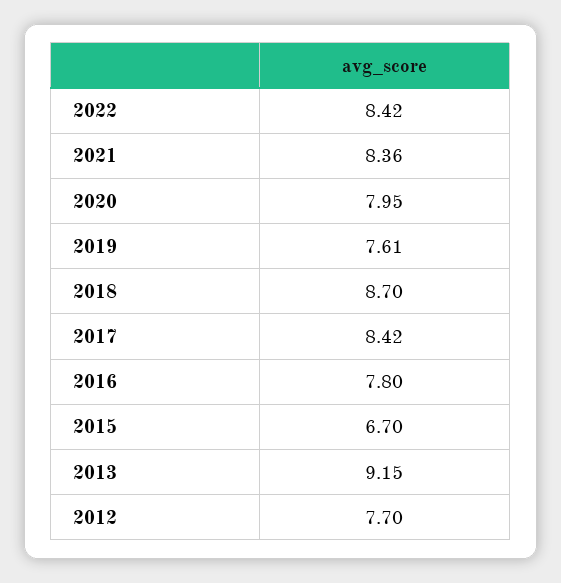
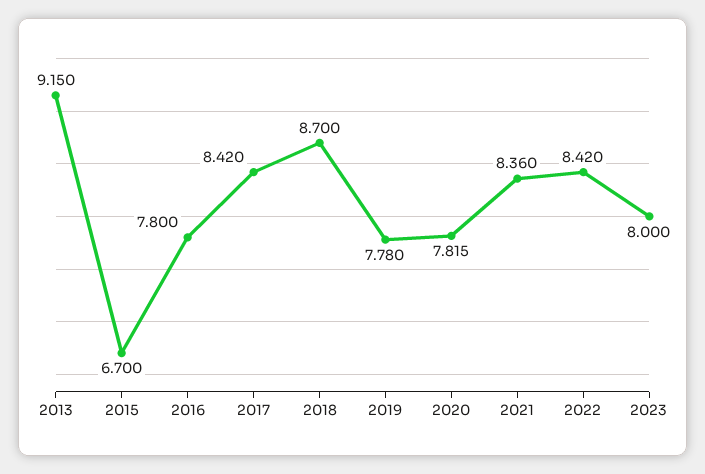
2020: 7.95 -> 7.815
2019: 7.61 -> 7.78
2012: 7.7 -> none
2023: none -> 8

